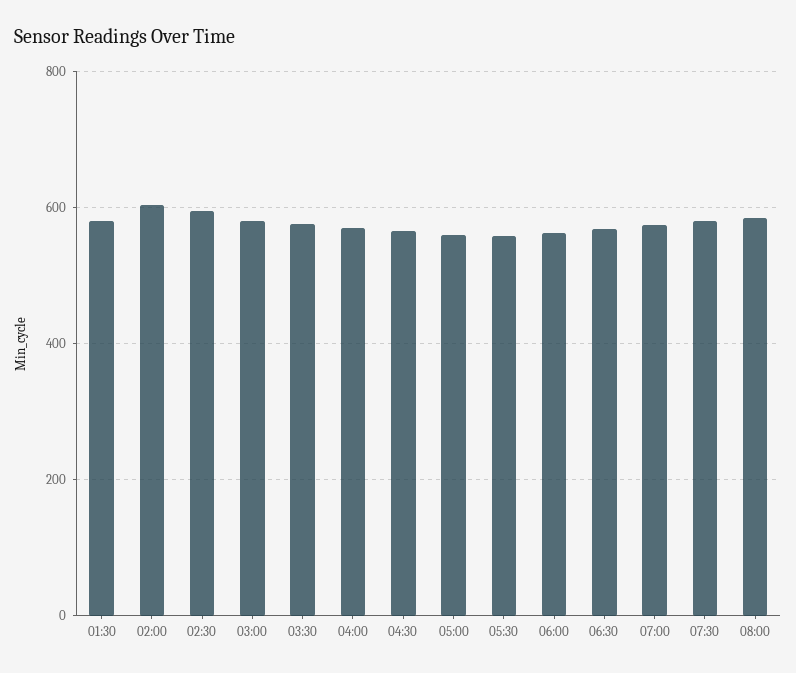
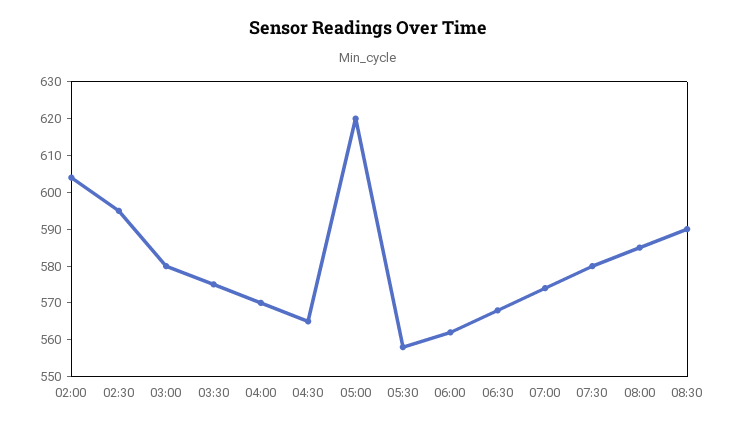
01:30: 580 -> none
05:00: 560 -> 620
08:30: none -> 590

